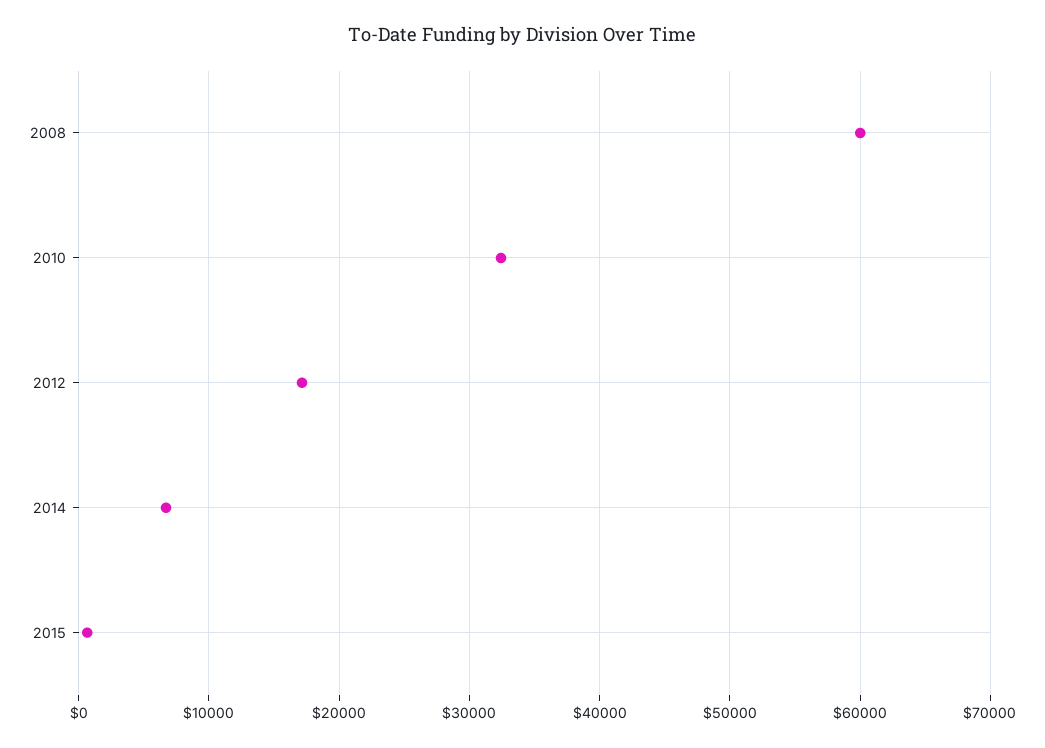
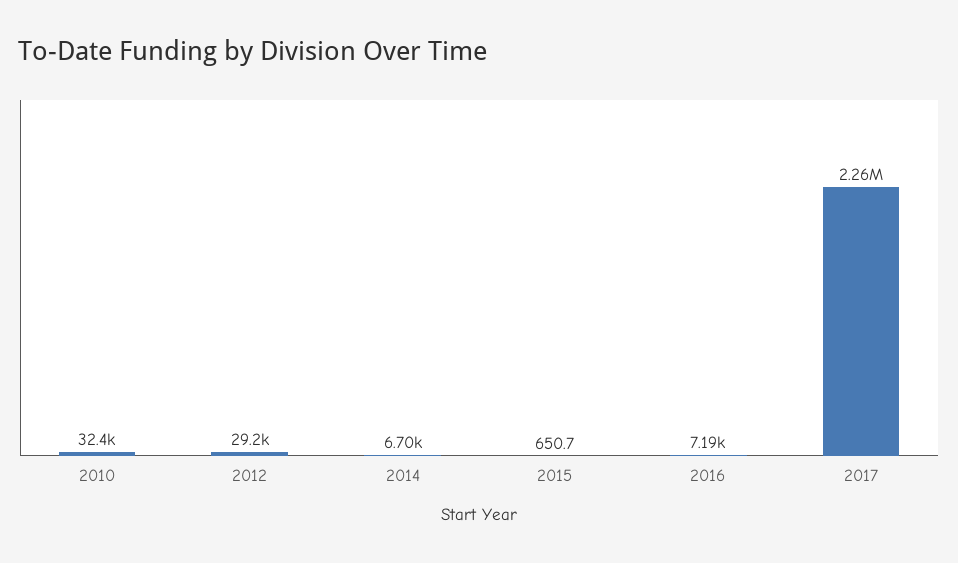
2008: 60000 -> none
2012: 17000 -> 29200
2016: none -> 7190
2017: none -> 2260000

